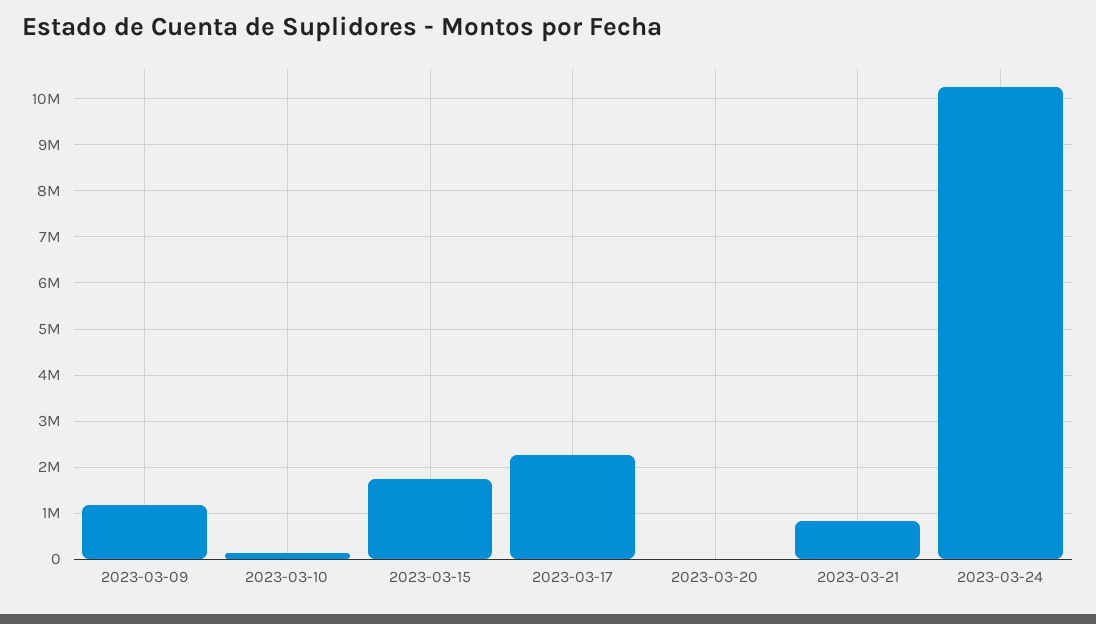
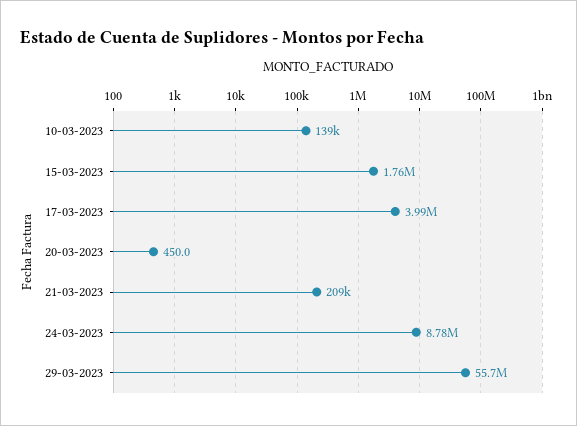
2023-03-09: 1200000 -> none
2023-03-17: 2200000 -> 3990000
2023-03-21: 800000 -> 209000
2023-03-24: 10200000 -> 8780000
29-03-2023: none -> 55700000

